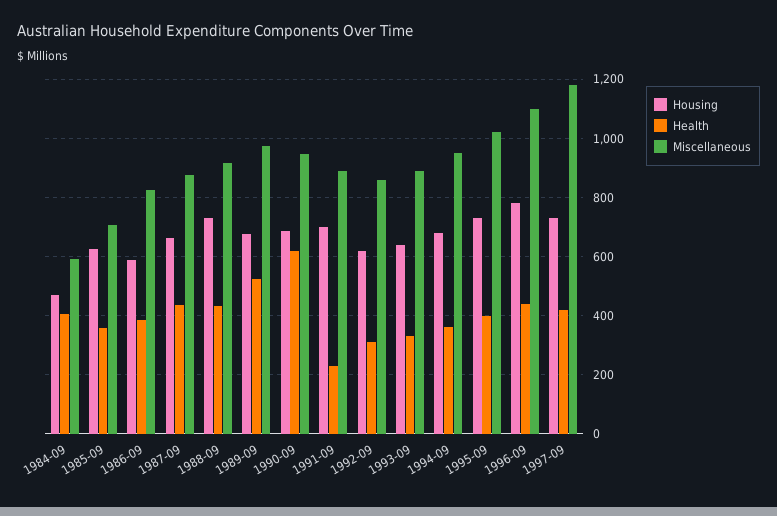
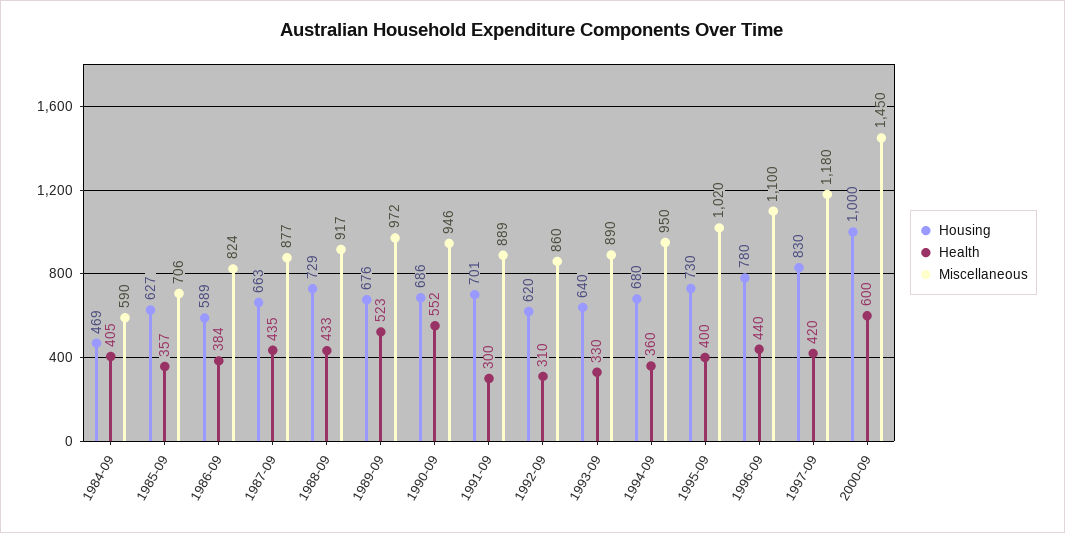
Health, 1990-09: 625 -> 552
Health, 1991-09: 225 -> 300
Housing, 1997-09: 725 -> 830
Housing, 2000-09: none -> 1000
Health, 2000-09: none -> 600
Miscellaneous, 2000-09: none -> 1450

